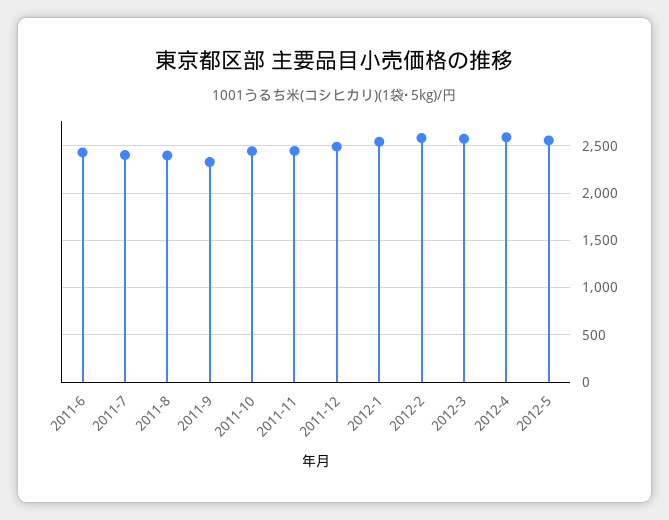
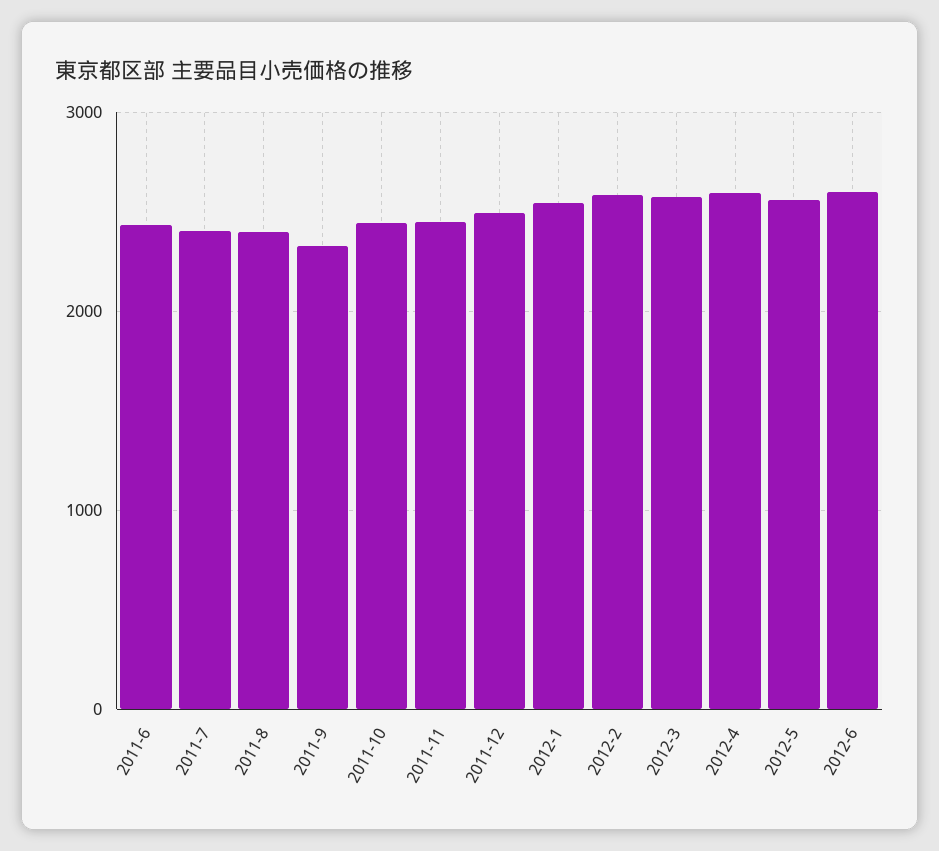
2012-6: none -> 2600

